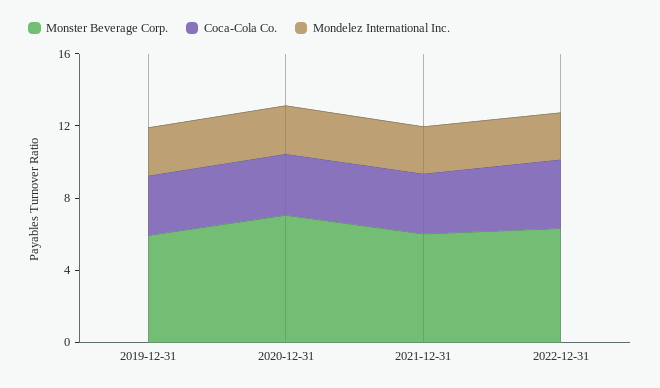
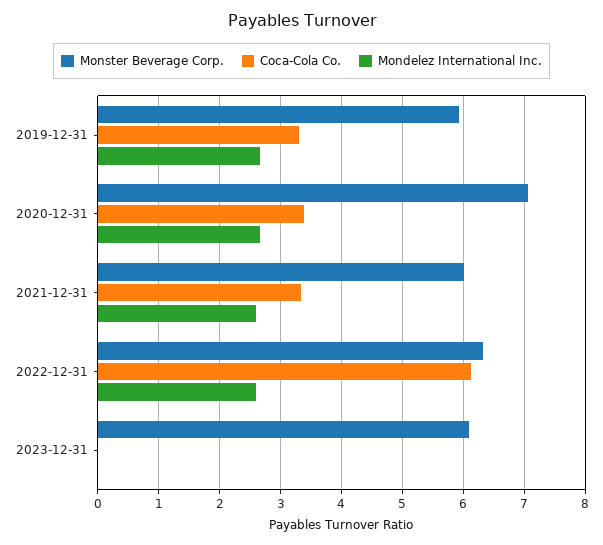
Coca-Cola Co., 2022-12-31: 4 -> 6.1
Monster Beverage Corp., 2023-12-31: none -> 6.1
Coca-Cola Co., 2023-12-31: none -> 0
Mondelez International Inc., 2023-12-31: none -> 0

